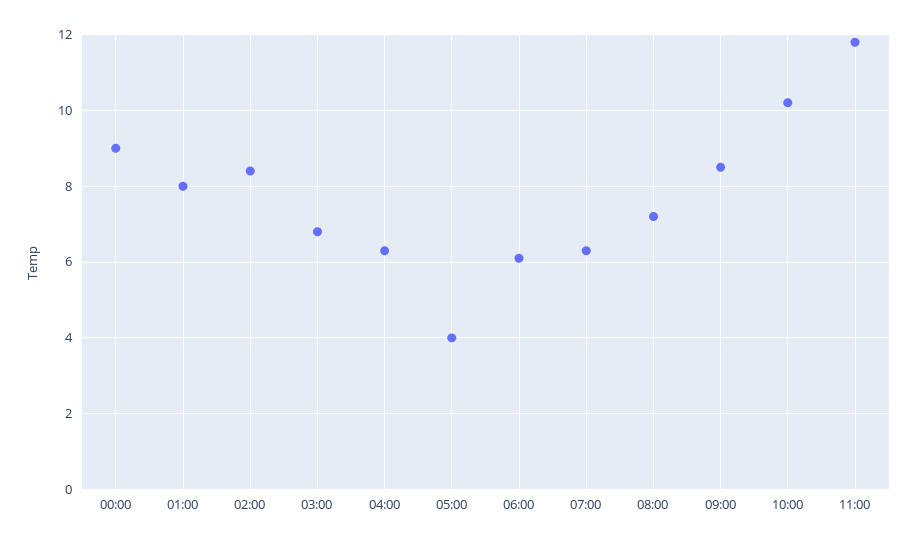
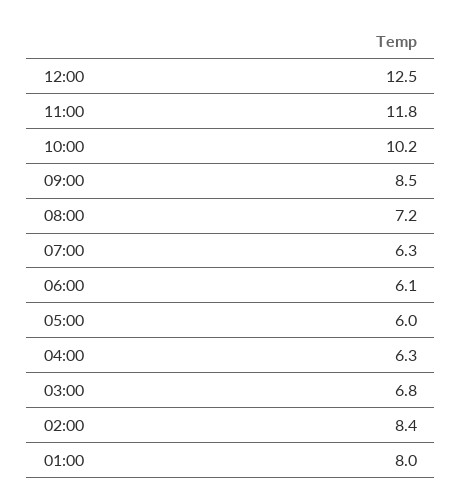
00:00: 9 -> none
05:00: 4 -> 6
12:00: none -> 12.5

